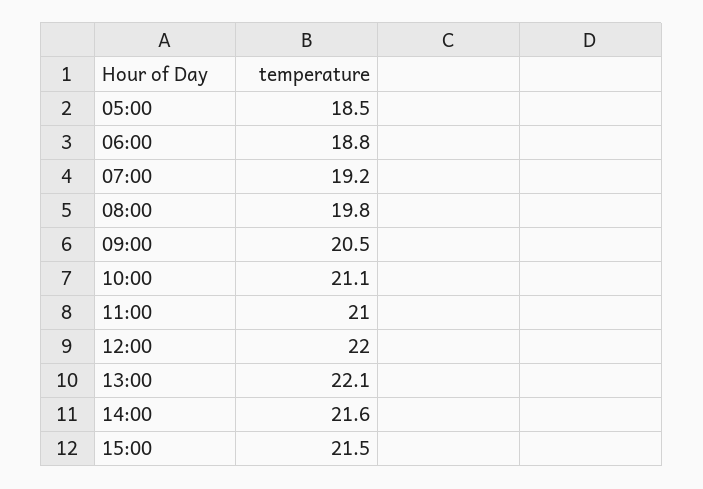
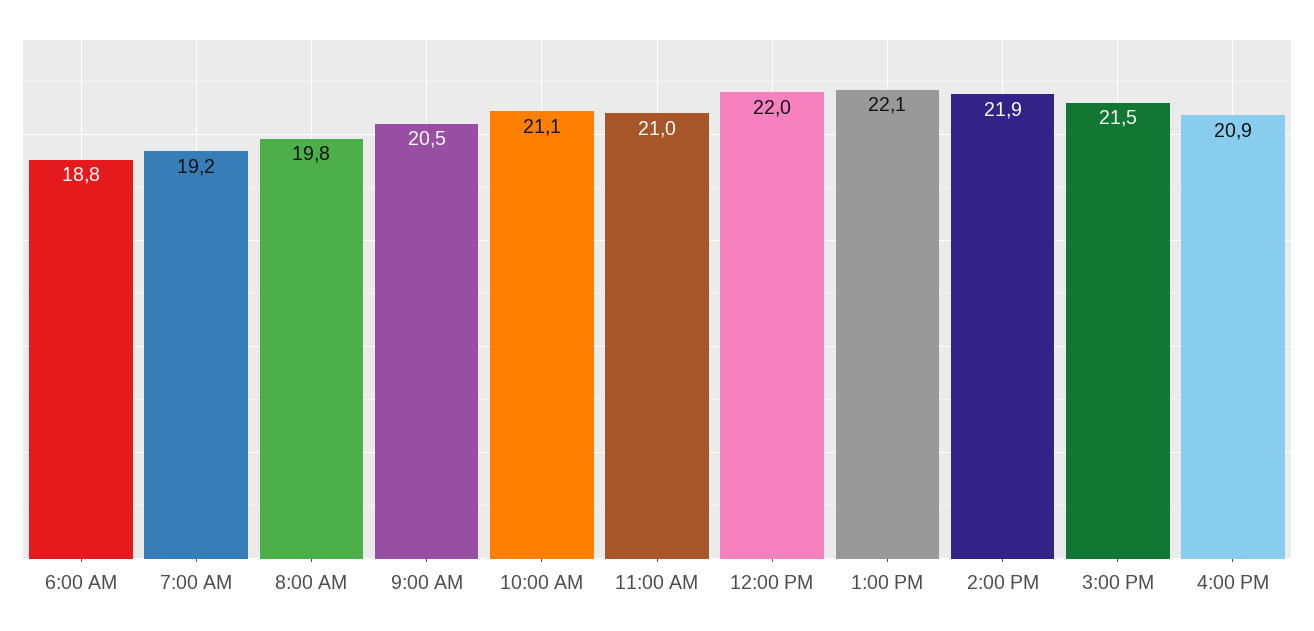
05:00: 18.5 -> none
14:00: 21.6 -> 21.9
4:00 PM: none -> 20.9

